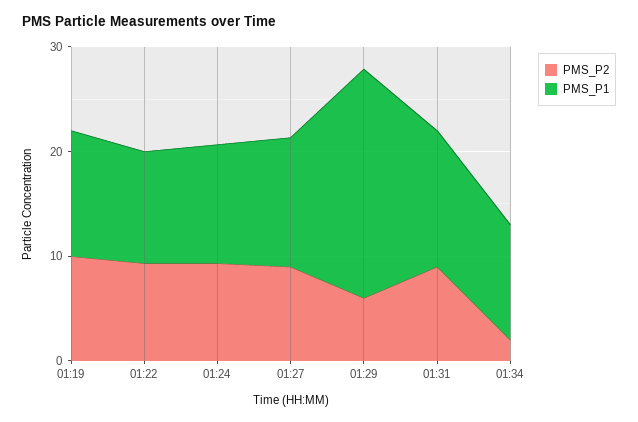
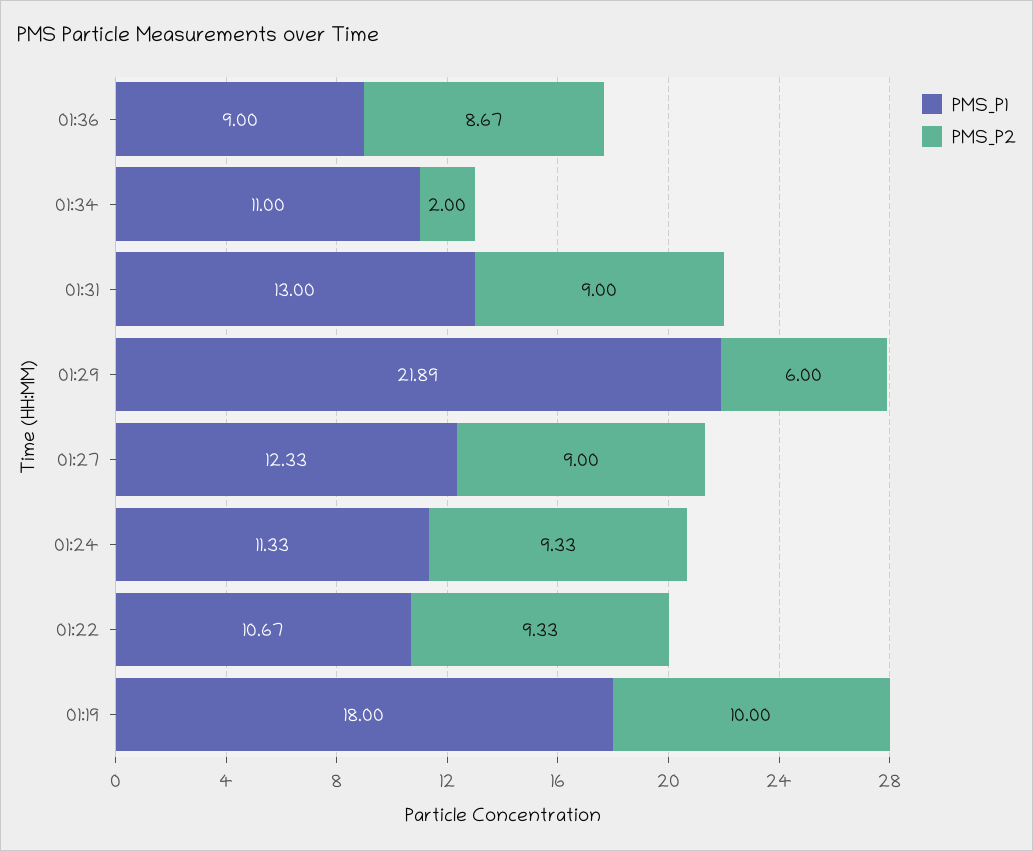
PMS_P1, 01:19: 12 -> 18
PMS_P1, 01:36: none -> 9
PMS_P2, 01:36: none -> 8.67

